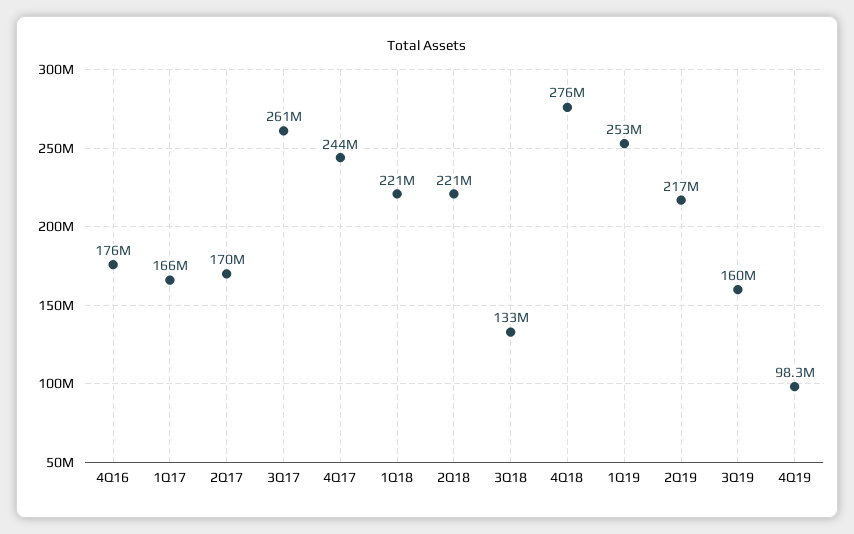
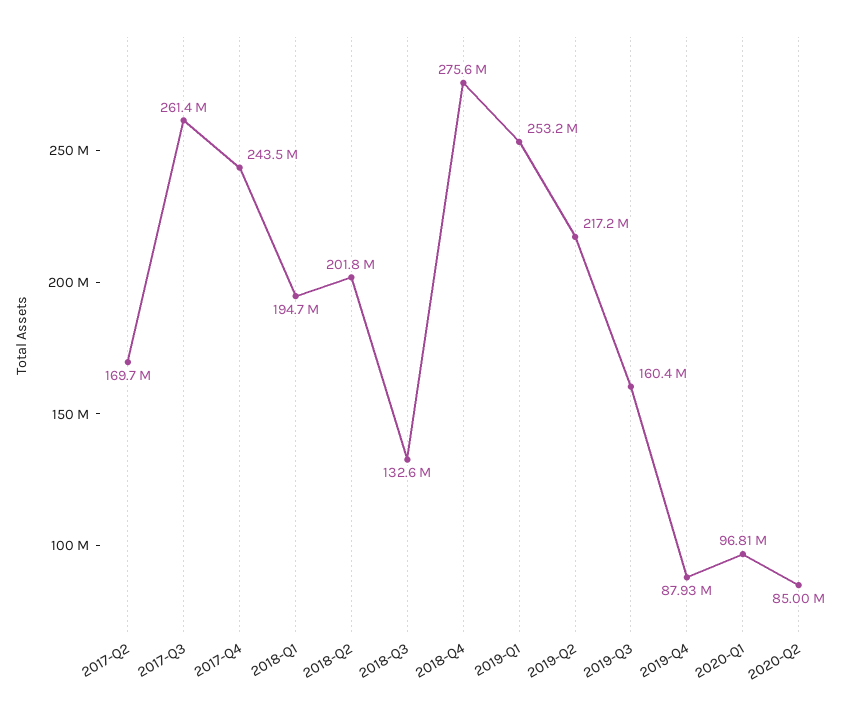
4Q16: 176000000 -> none
1Q17: 166000000 -> none
1Q18: 221000000 -> 194700000
2Q18: 221000000 -> 201800000
4Q19: 98300000 -> 87930000
2020-Q1: none -> 96810000
2020-Q2: none -> 85000000

